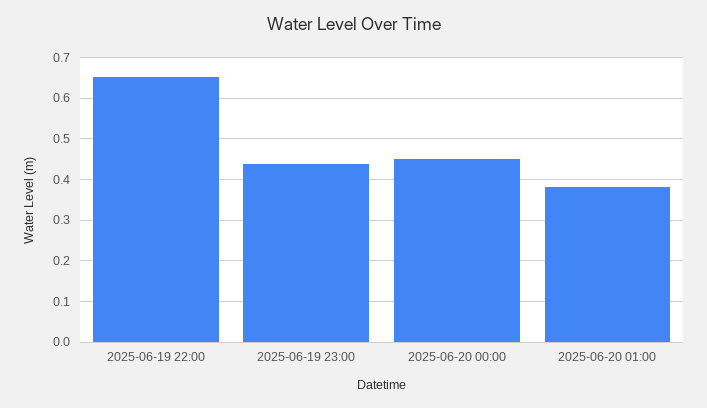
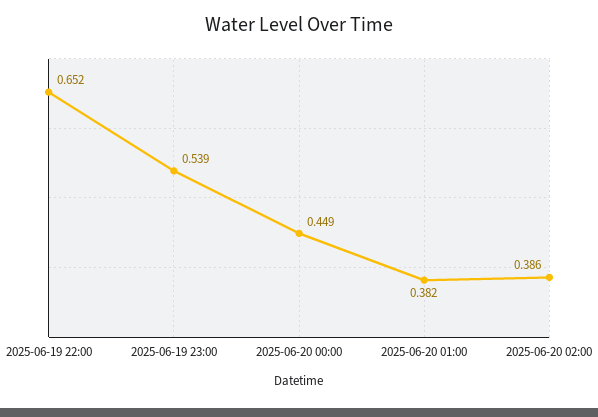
2025-06-19 23:00: 0.44 -> 0.539
2025-06-20 02:00: none -> 0.386

